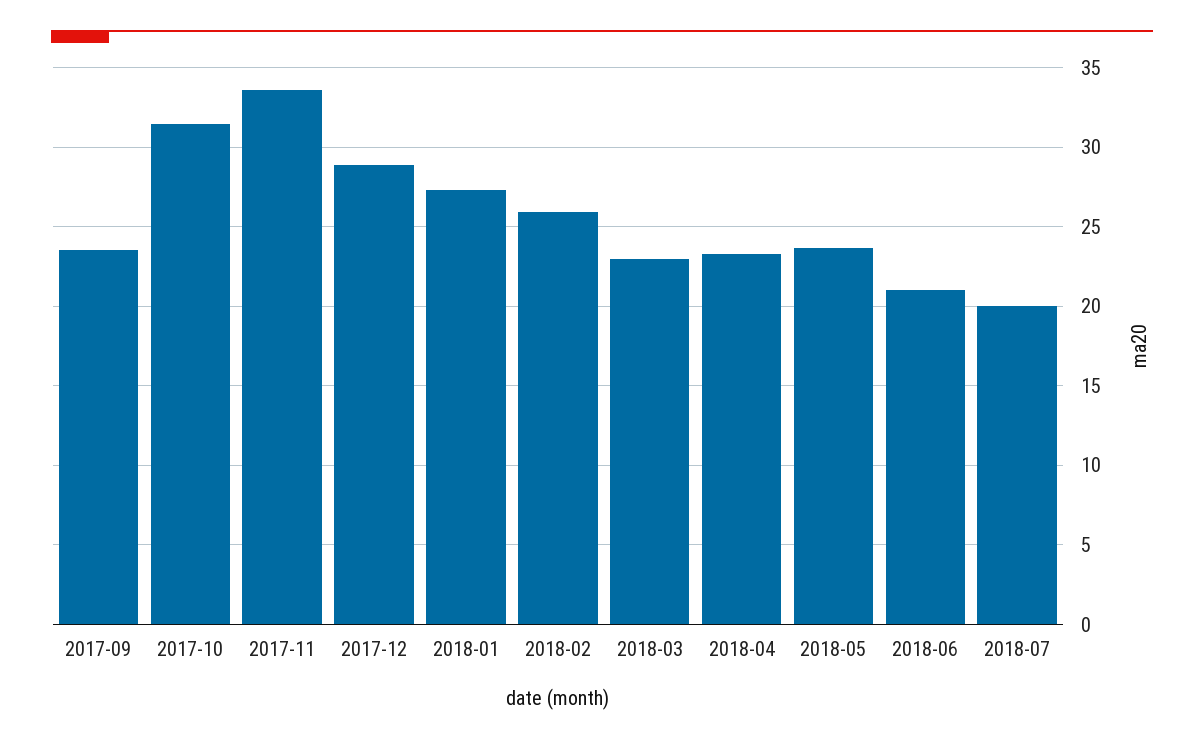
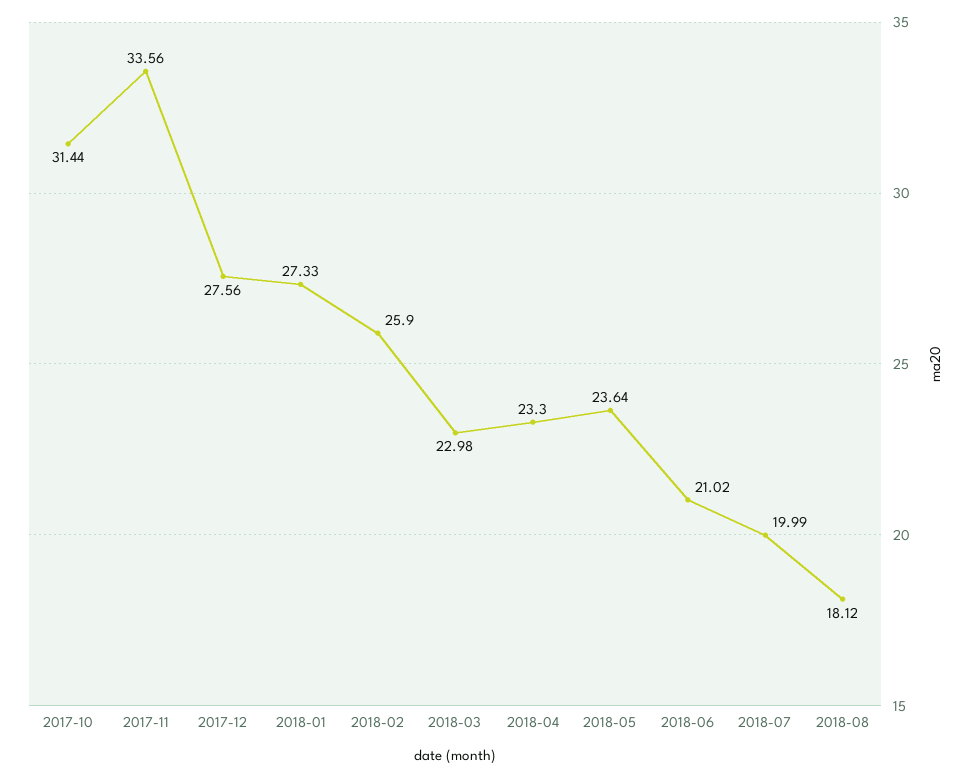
2017-09: 23.5 -> none
2017-12: 29 -> 27.56
2018-08: none -> 18.12

